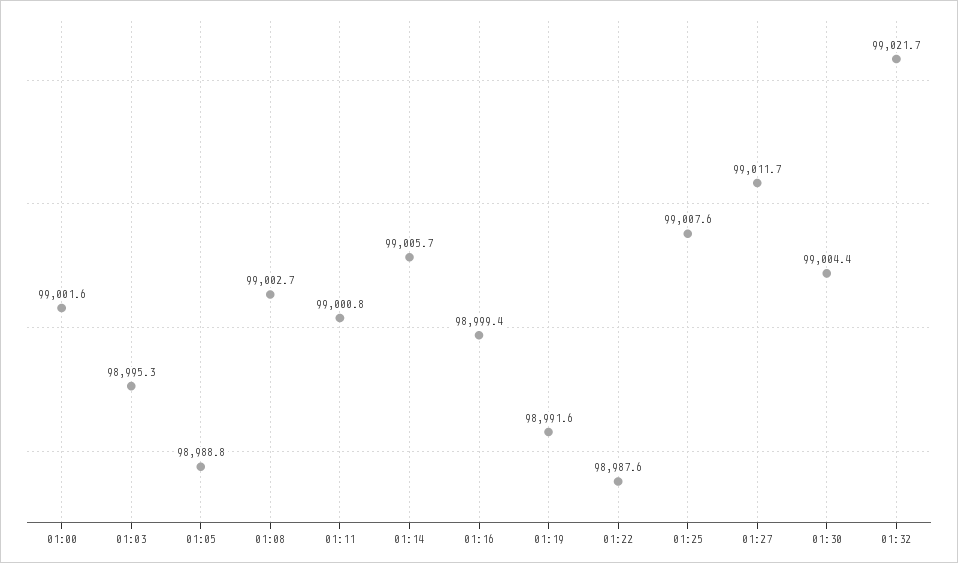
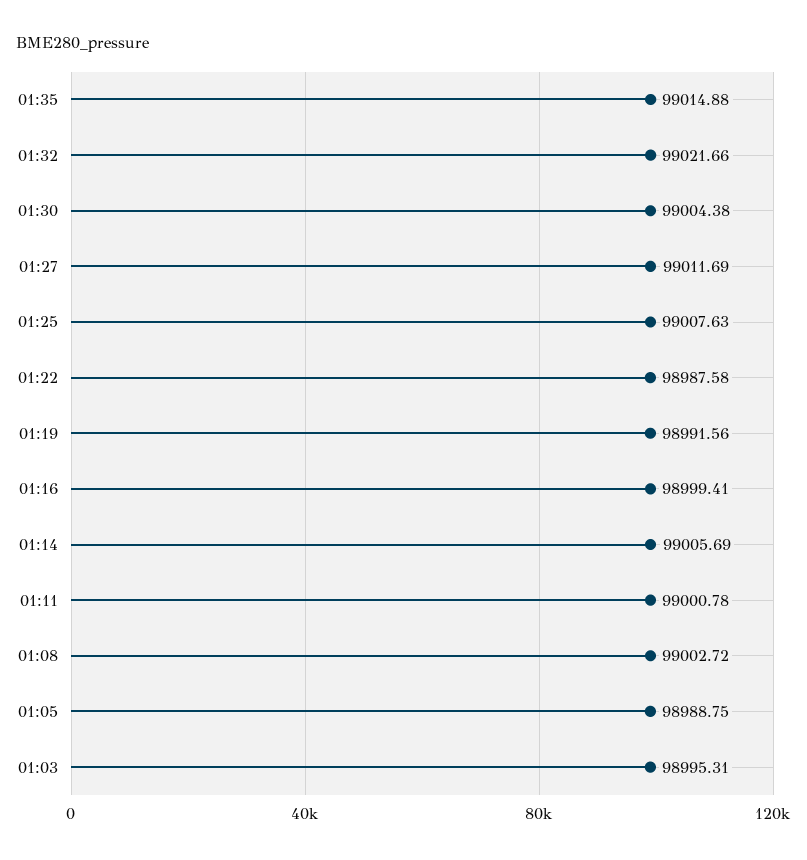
01:00: 99001.6 -> none
01:35: none -> 99014.88

